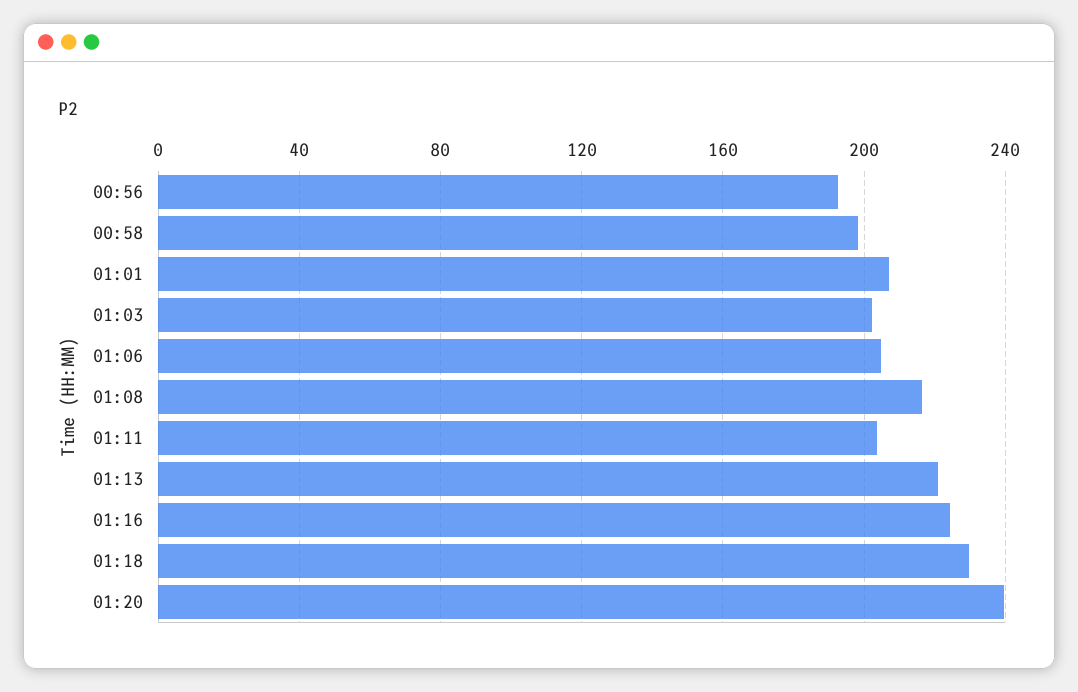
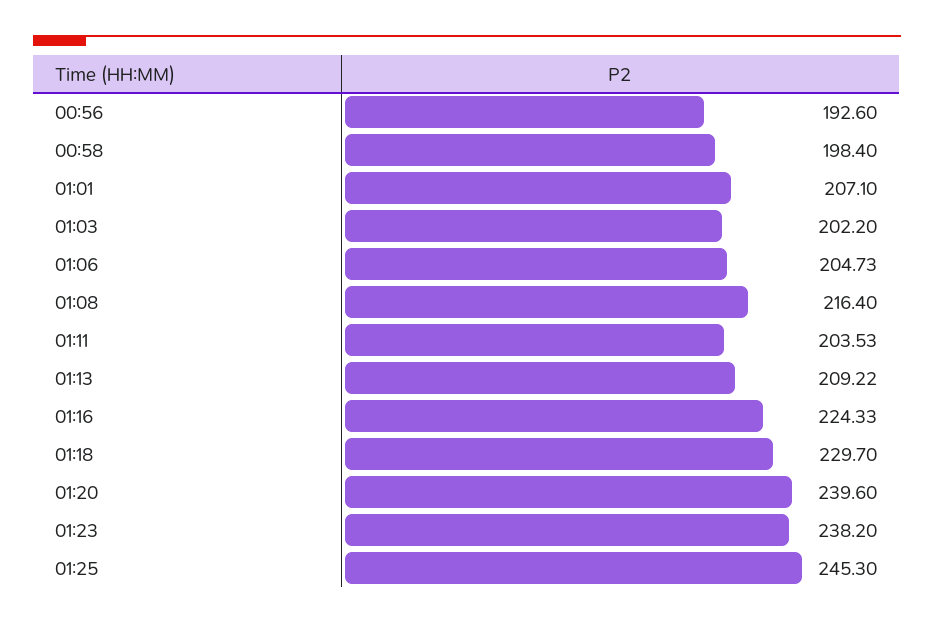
01:13: 220 -> 209.22
01:23: none -> 238.2
01:25: none -> 245.3

